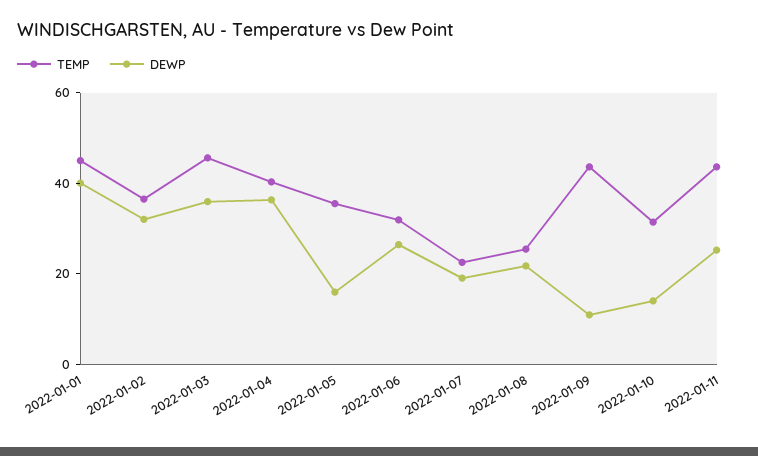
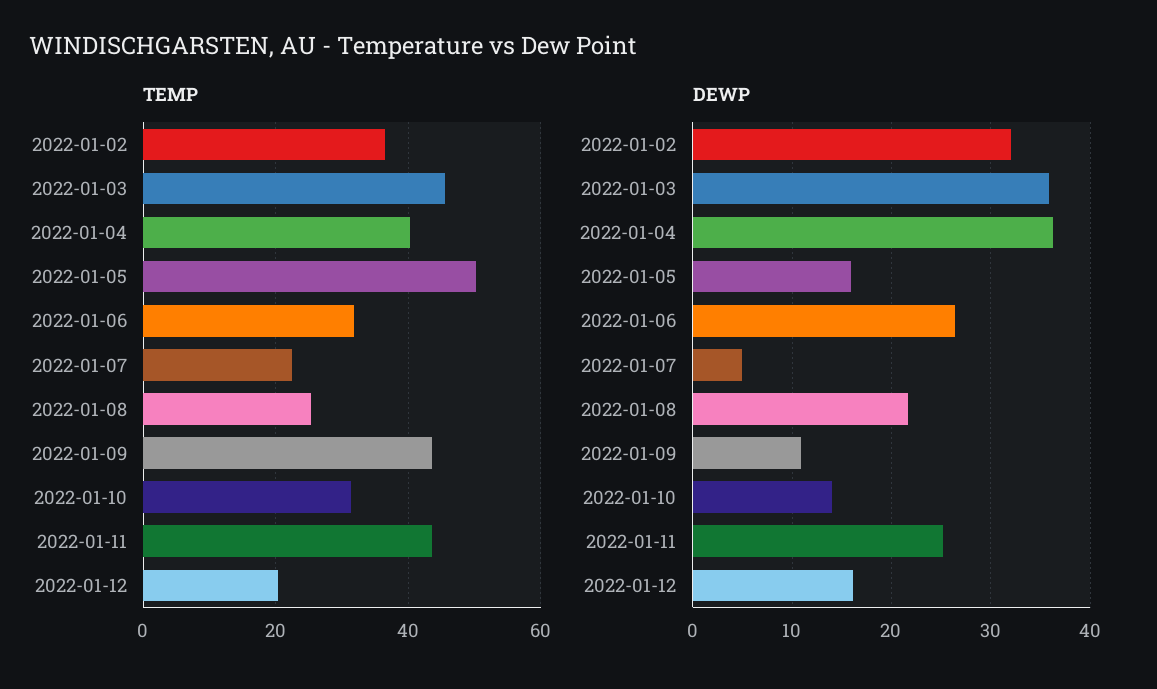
TEMP, 2022-01-01: 45 -> none
DEWP, 2022-01-01: 40 -> none
TEMP, 2022-01-05: 35 -> 50
DEWP, 2022-01-07: 20 -> 5
TEMP, 2022-01-12: none -> 20
DEWP, 2022-01-12: none -> 16

